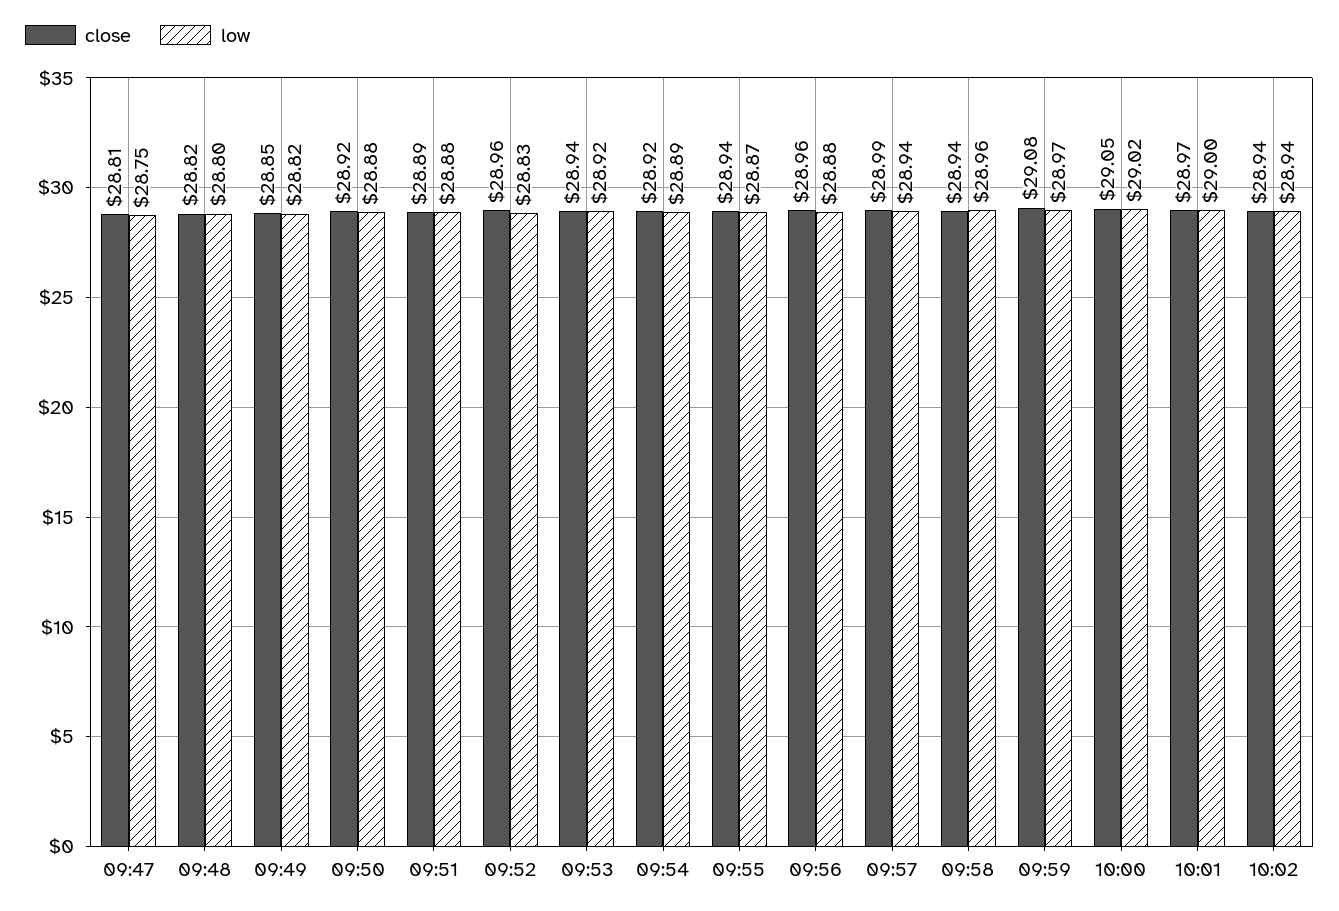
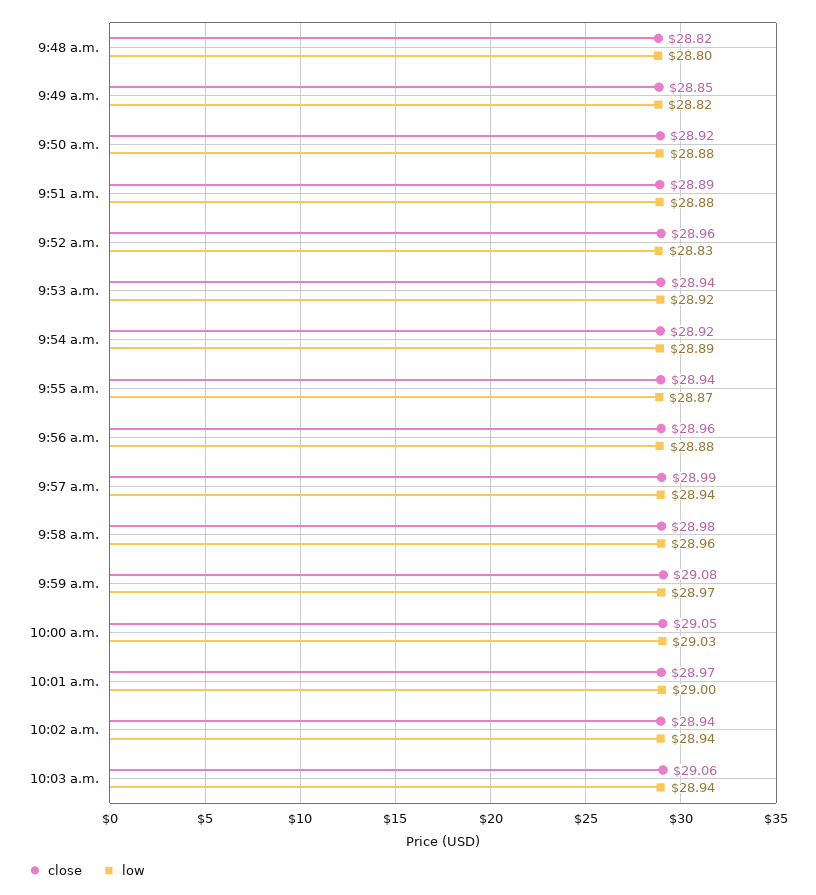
close, 09:47: 28.81 -> none
low, 09:47: 28.75 -> none
close, 09:58: 28.94 -> 28.98
low, 10:00: 29.02 -> 29.03
close, 10:03 a.m.: none -> 29.06
low, 10:03 a.m.: none -> 28.94

